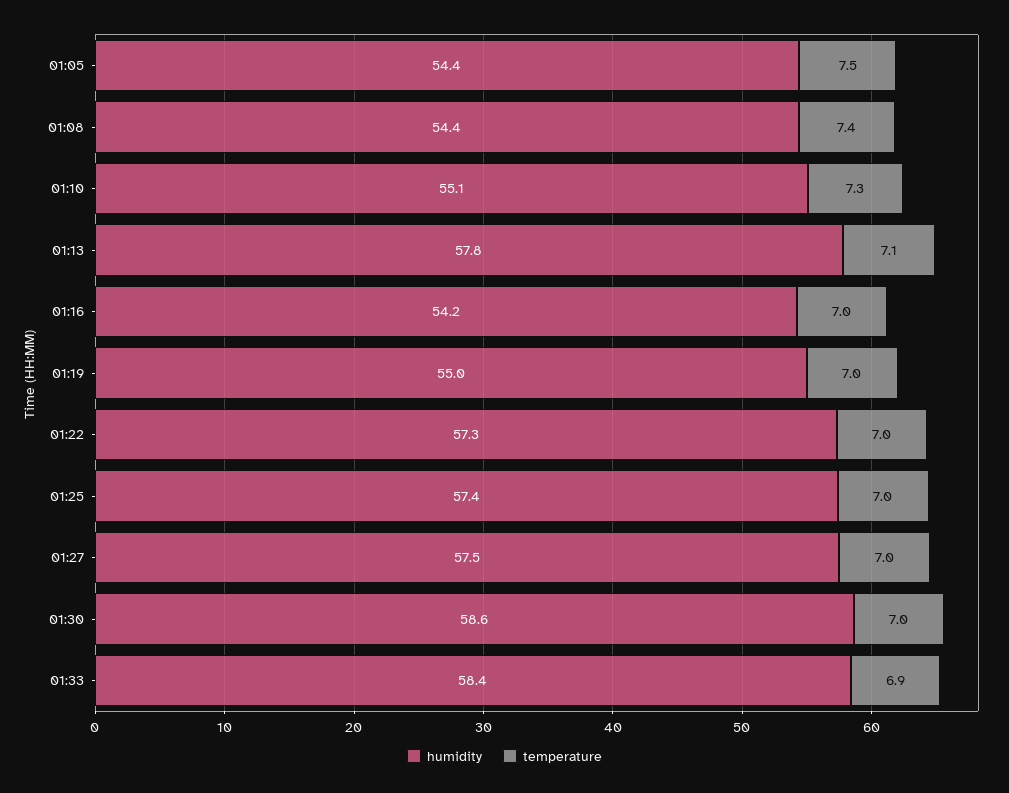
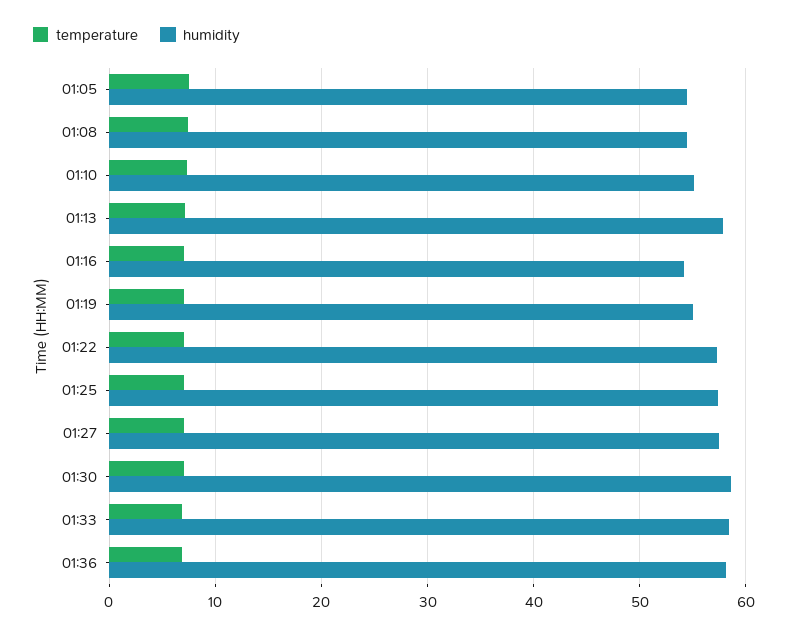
temperature, 01:36: none -> 7
humidity, 01:36: none -> 58

